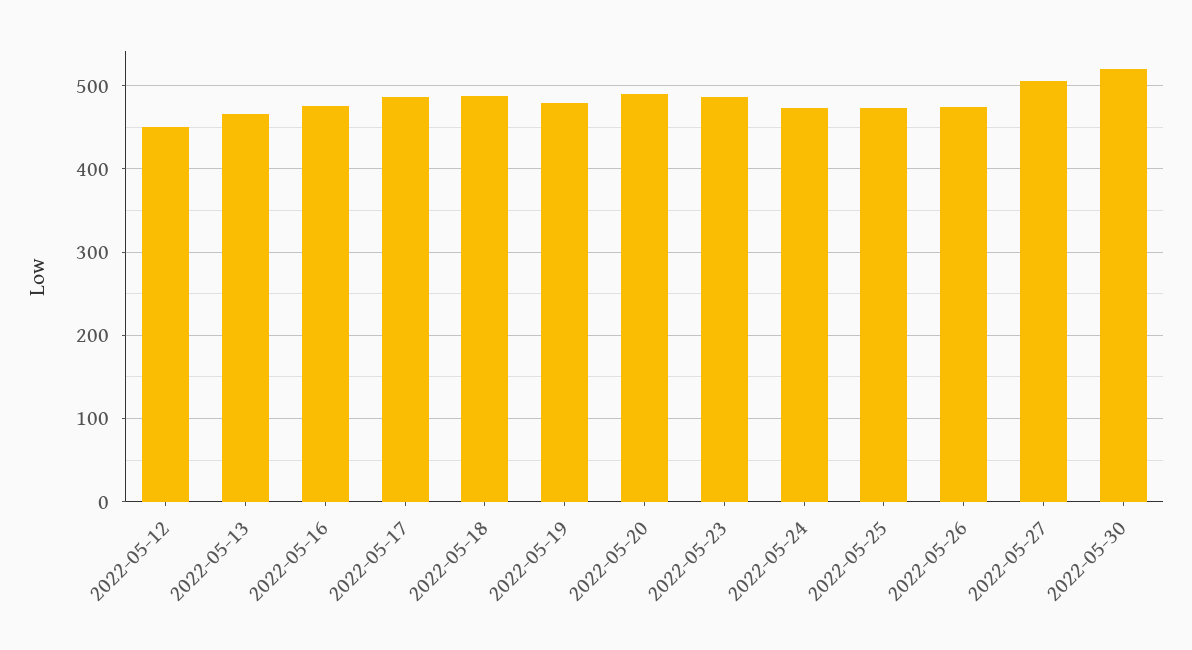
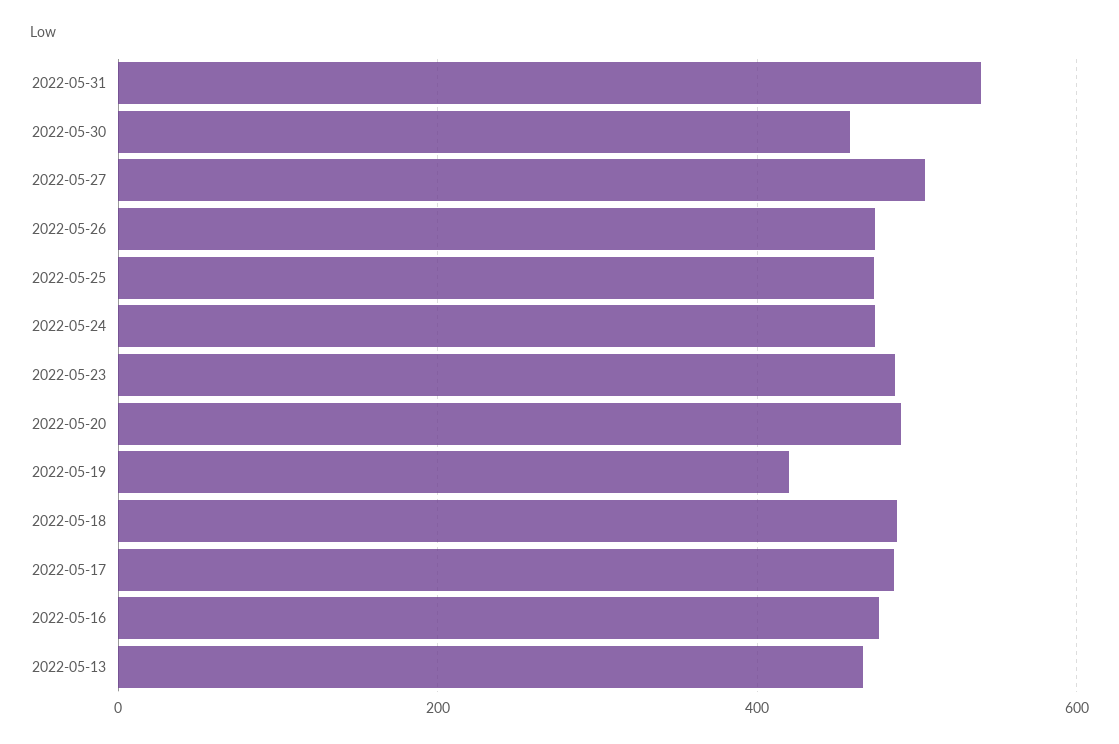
2022-05-12: 450 -> none
2022-05-19: 480 -> 420
2022-05-30: 520 -> 460
2022-05-31: none -> 540

